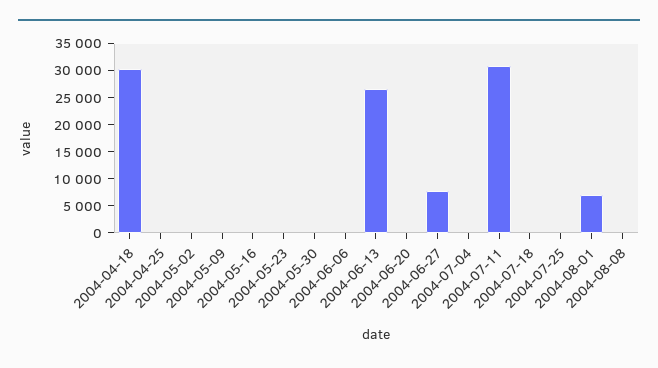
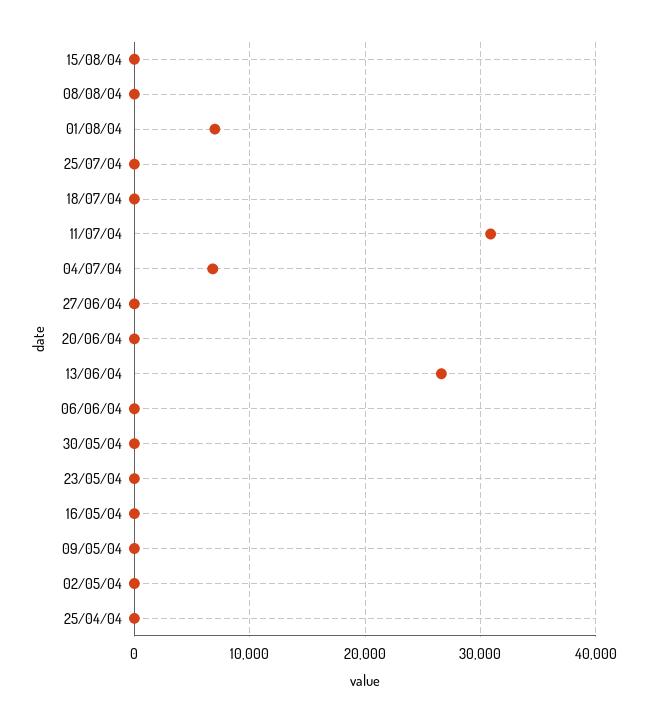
2004-04-18: 30000 -> none
2004-06-27: 7500 -> 0
2004-07-04: 0 -> 7000
15/08/04: none -> 0

